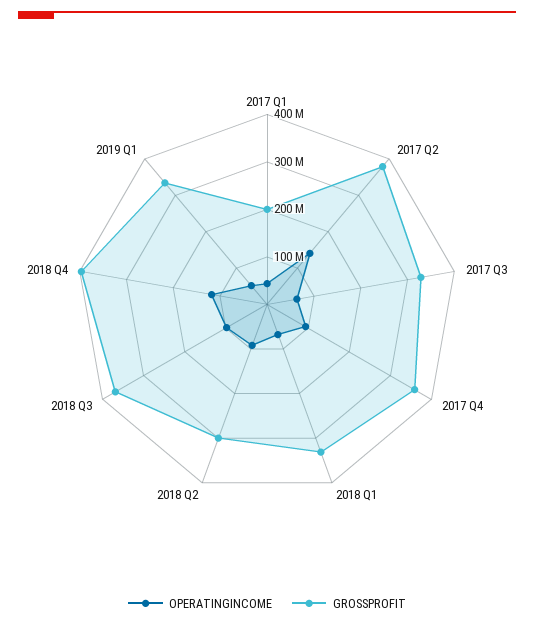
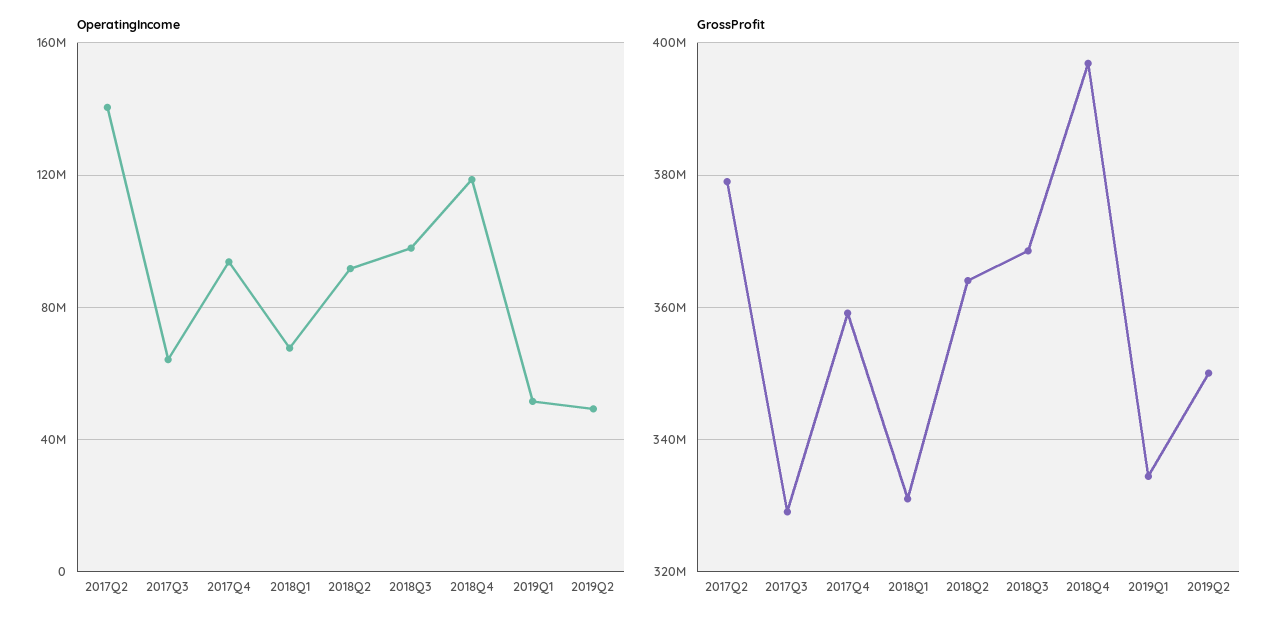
OPERATINGINCOME, 2017 Q1: 40000000 -> none
GROSSPROFIT, 2017 Q1: 200000000 -> none
GROSSPROFIT, 2018 Q2: 300000000 -> 364000000
OPERATINGINCOME, 2019Q2: none -> 50000000
GROSSPROFIT, 2019Q2: none -> 350000000

